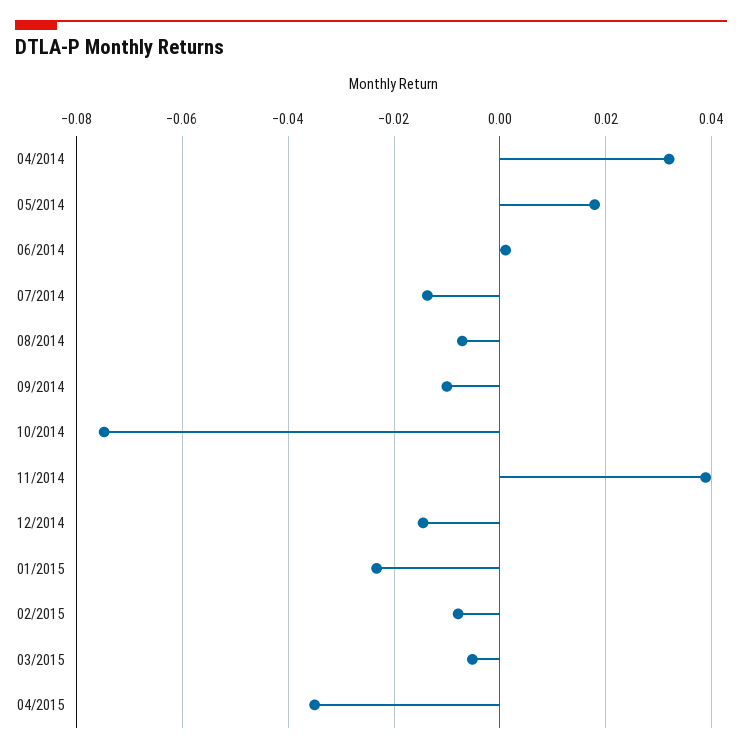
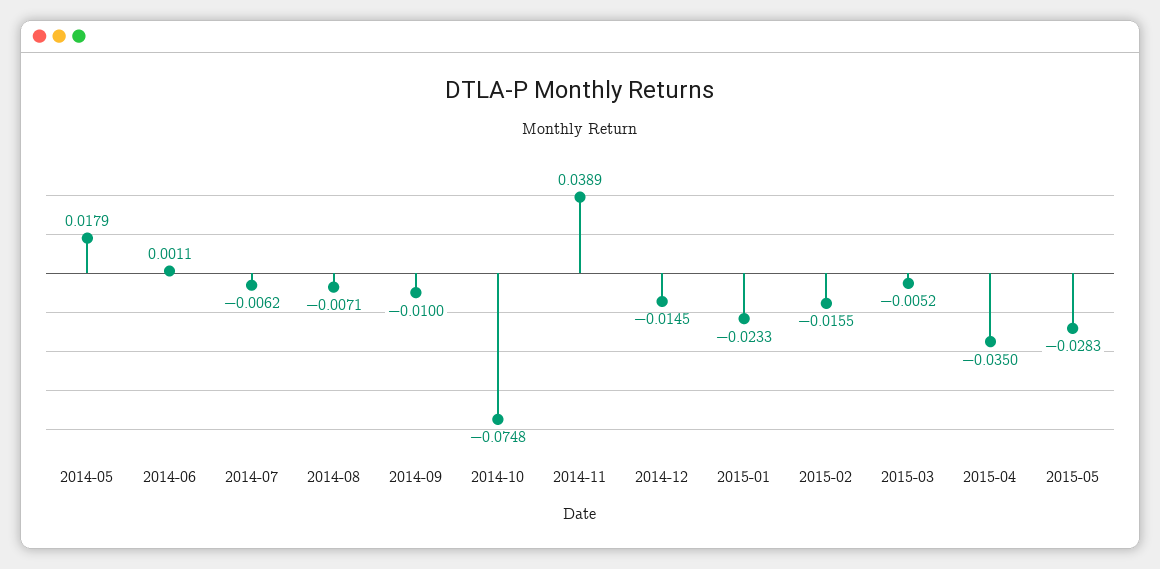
04/2014: 0.032 -> none
07/2014: -0.014 -> -0.0062
02/2015: -0.008 -> -0.0155
2015-05: none -> -0.0283

